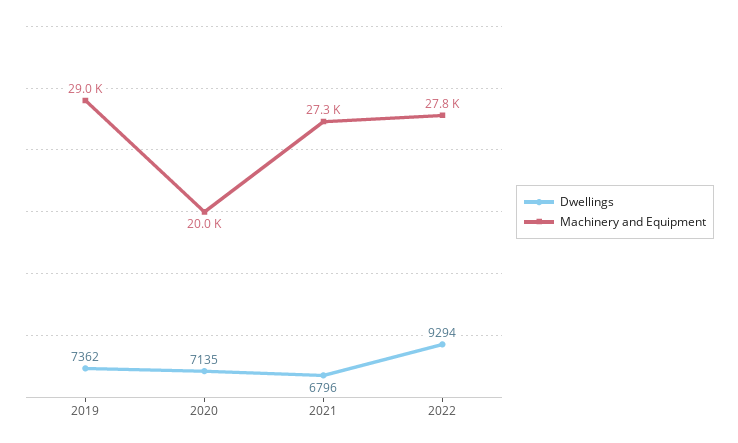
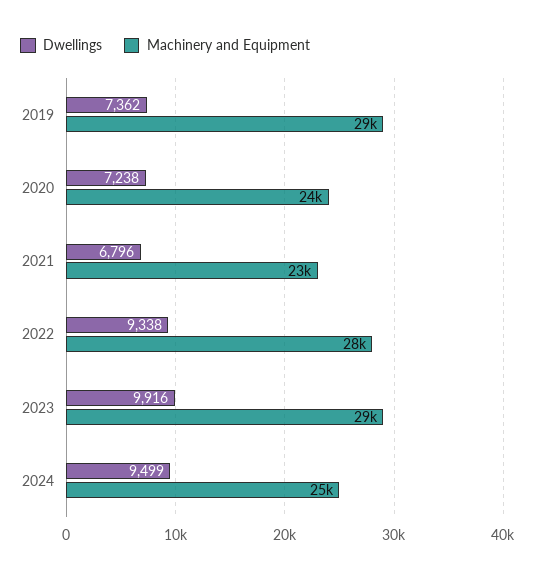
Dwellings, 2020: 7135 -> 7238
Machinery and Equipment, 2020: 20000 -> 24000
Machinery and Equipment, 2021: 27300 -> 23000
Dwellings, 2022: 9294 -> 9338
Dwellings, 2023: none -> 9916
Machinery and Equipment, 2023: none -> 29000
Dwellings, 2024: none -> 9499
Machinery and Equipment, 2024: none -> 25000

